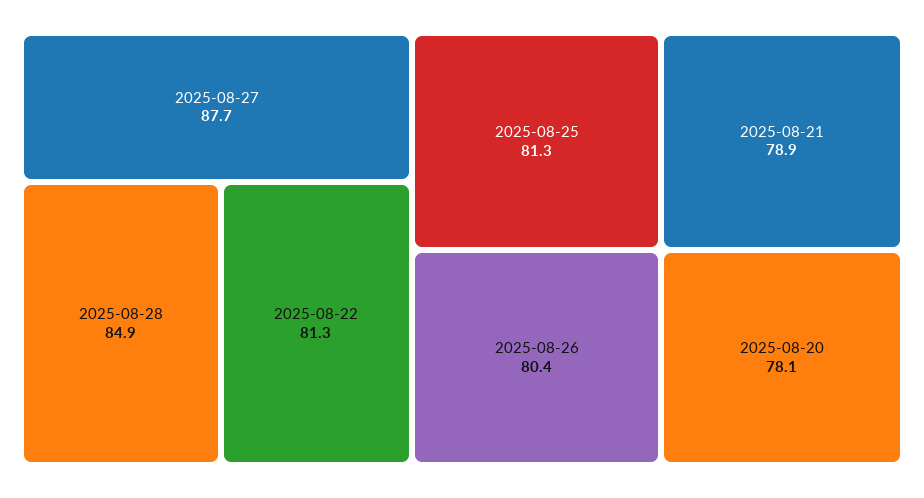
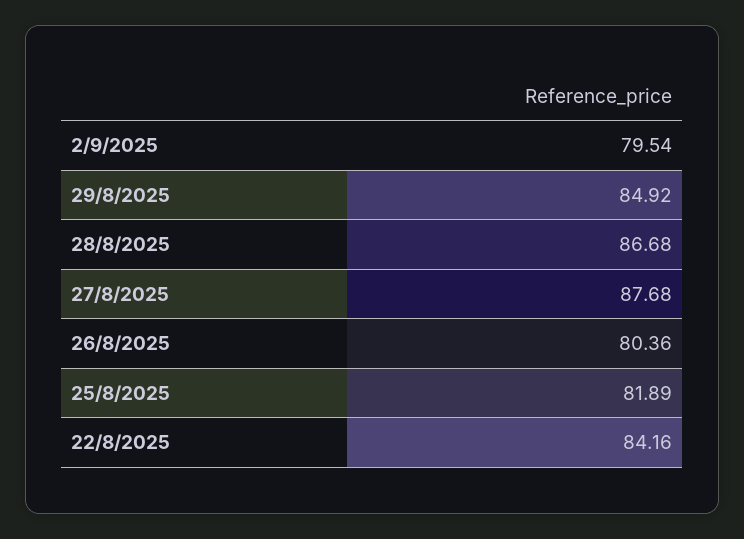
2025-08-28: 84.9 -> 86.68
2025-08-22: 81.3 -> 84.16
2025-08-25: 81.3 -> 81.89
2025-08-21: 78.9 -> none
2025-08-20: 78.1 -> none
2/9/2025: none -> 79.54
29/8/2025: none -> 84.92

